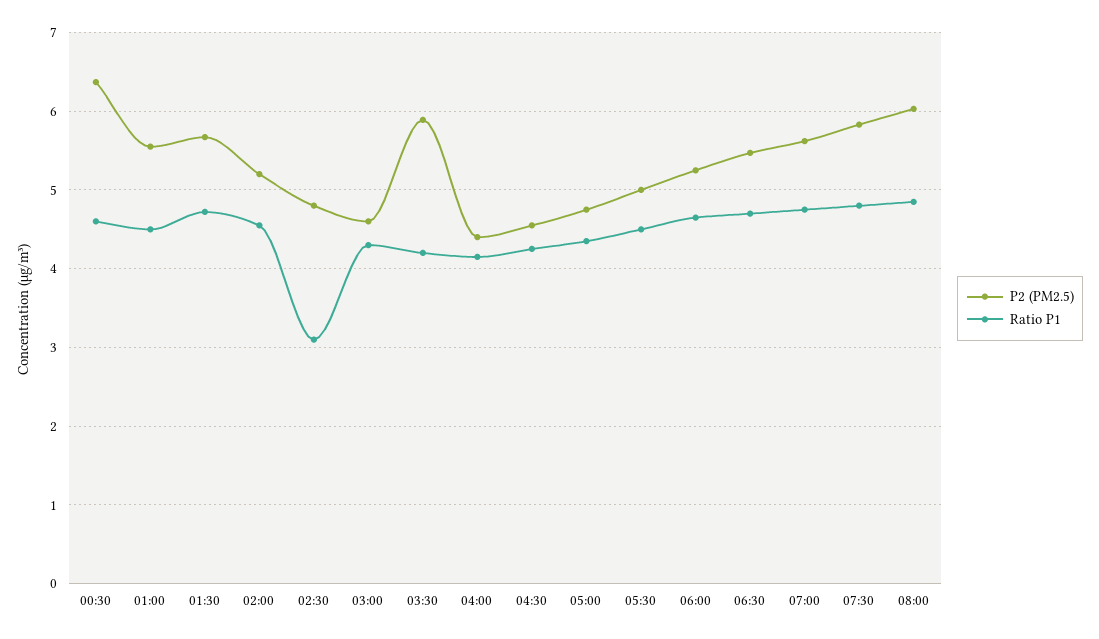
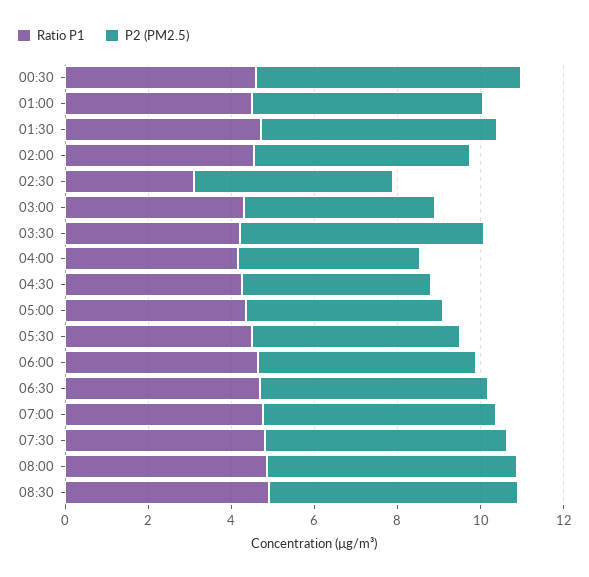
Ratio P1, 08:30: none -> 5
P2 (PM2.5), 08:30: none -> 6

